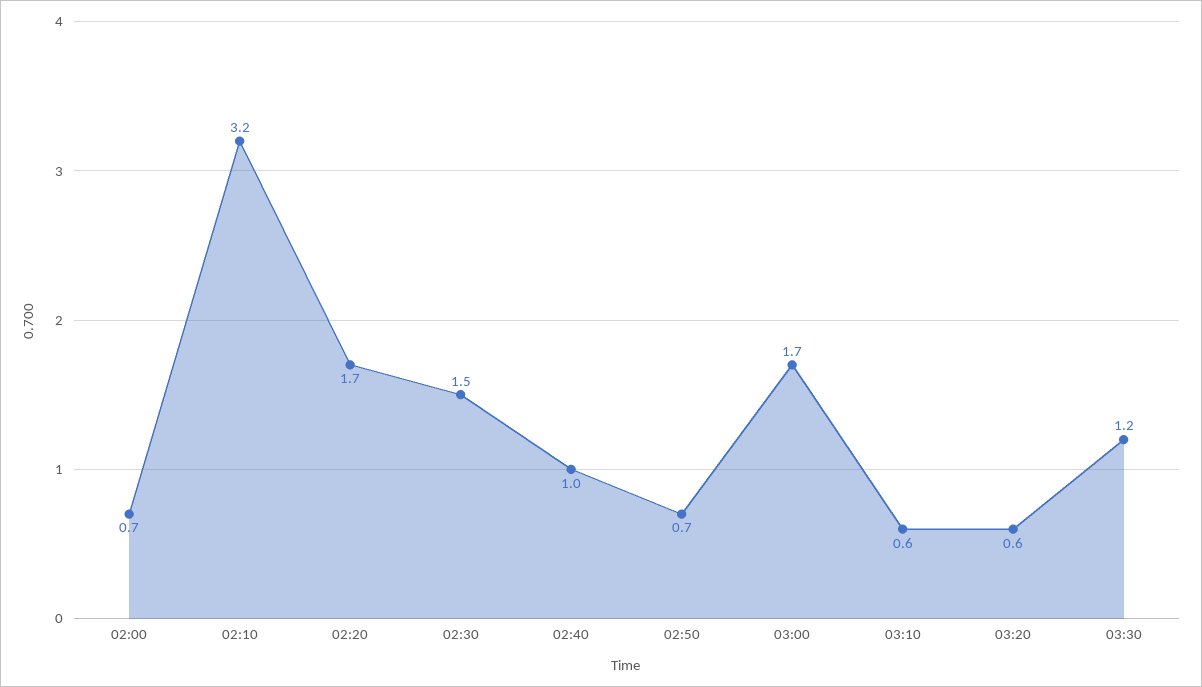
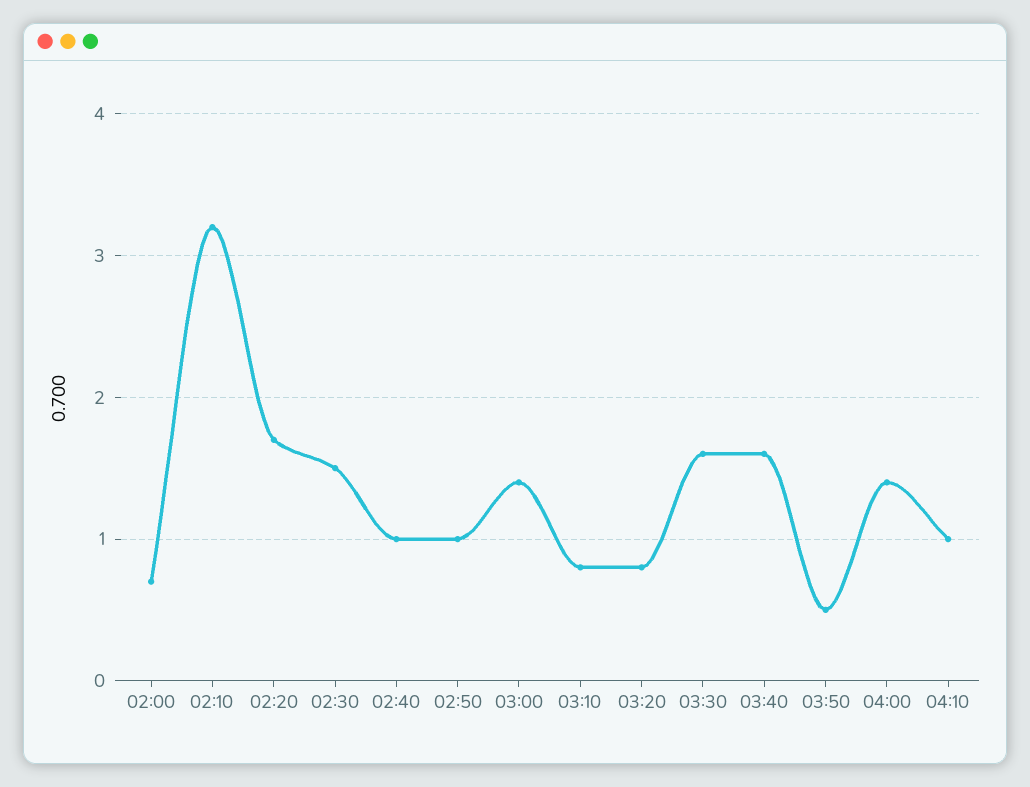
02:50: 0.7 -> 1
03:00: 1.7 -> 1.4
03:10: 0.6 -> 0.8
03:20: 0.6 -> 0.8
03:30: 1.2 -> 1.6
03:40: none -> 1.6
03:50: none -> 0.5
04:00: none -> 1.4
04:10: none -> 1

